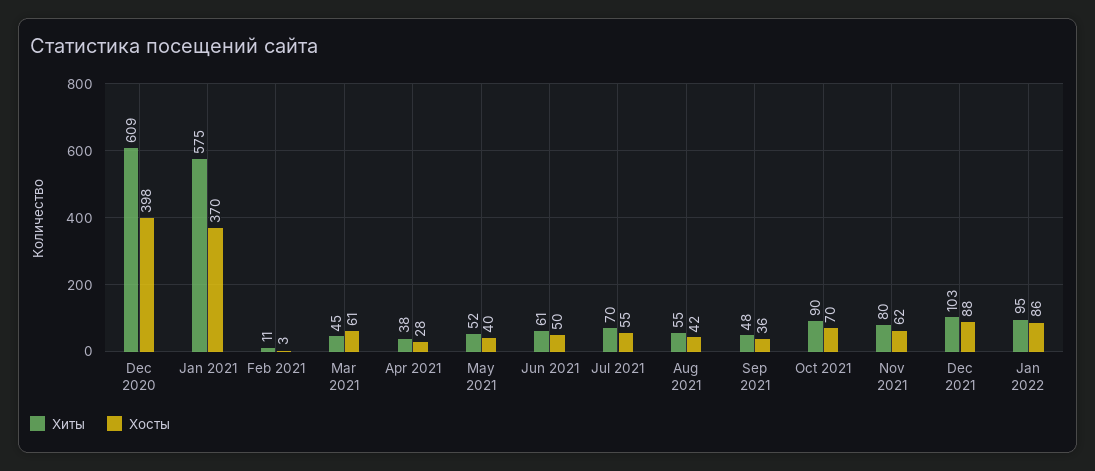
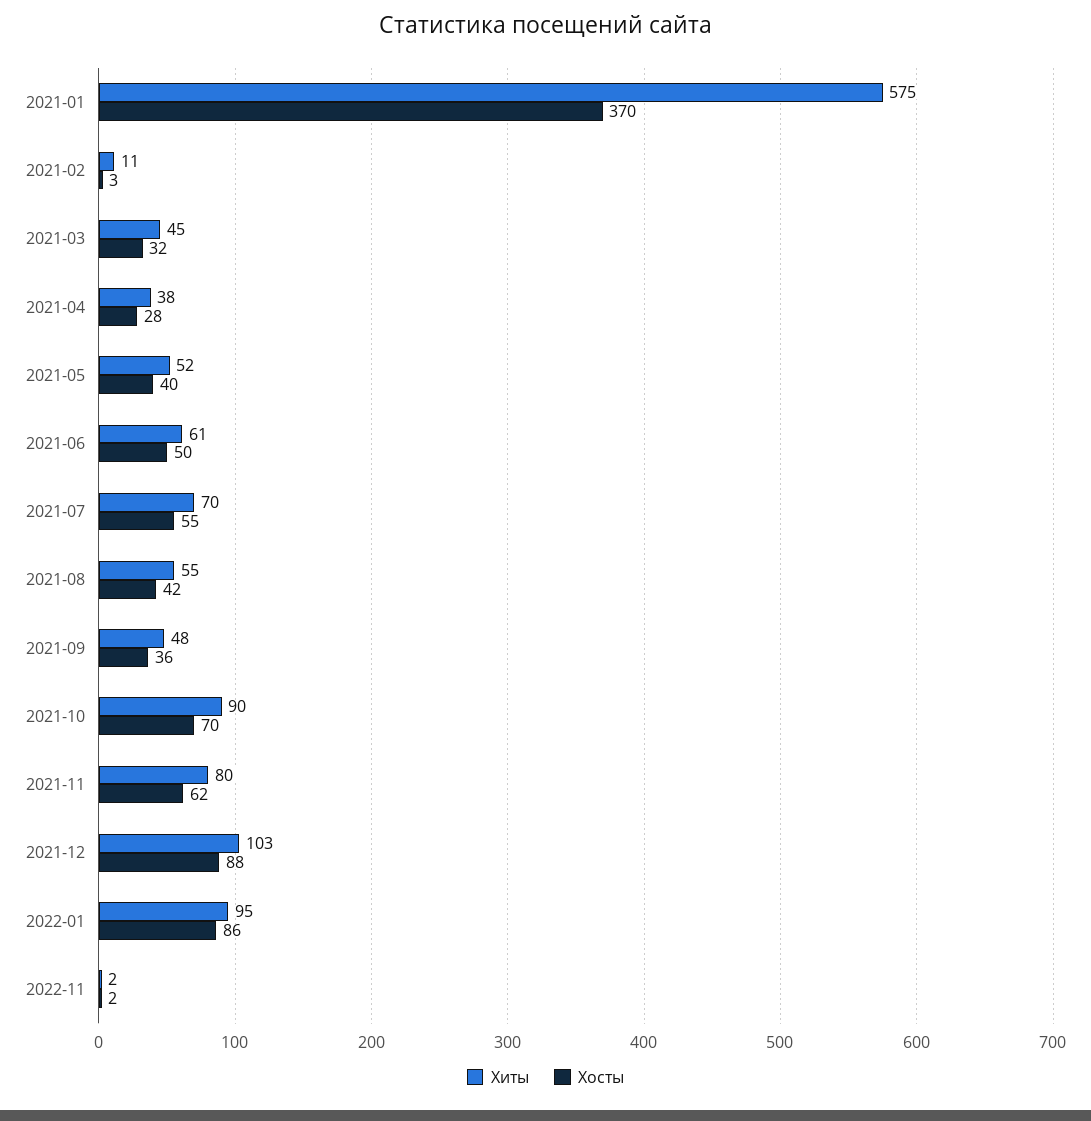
Хиты, Dec 2020: 609 -> none
Хосты, Dec 2020: 398 -> none
Хосты, Mar 2021: 61 -> 32
Хиты, 2022-11: none -> 2
Хосты, 2022-11: none -> 2

